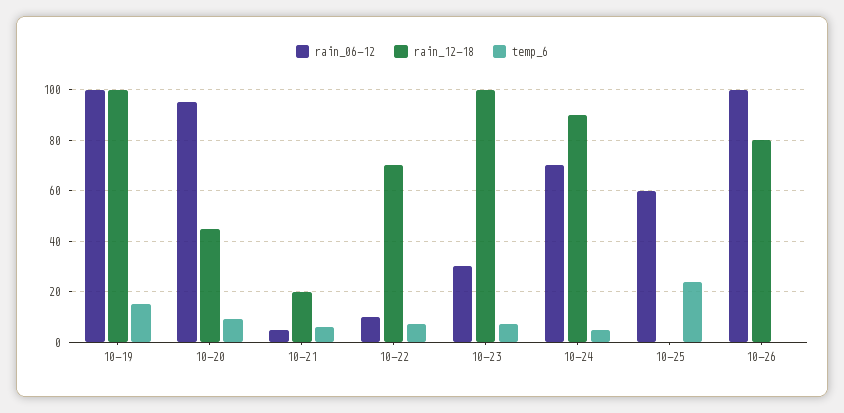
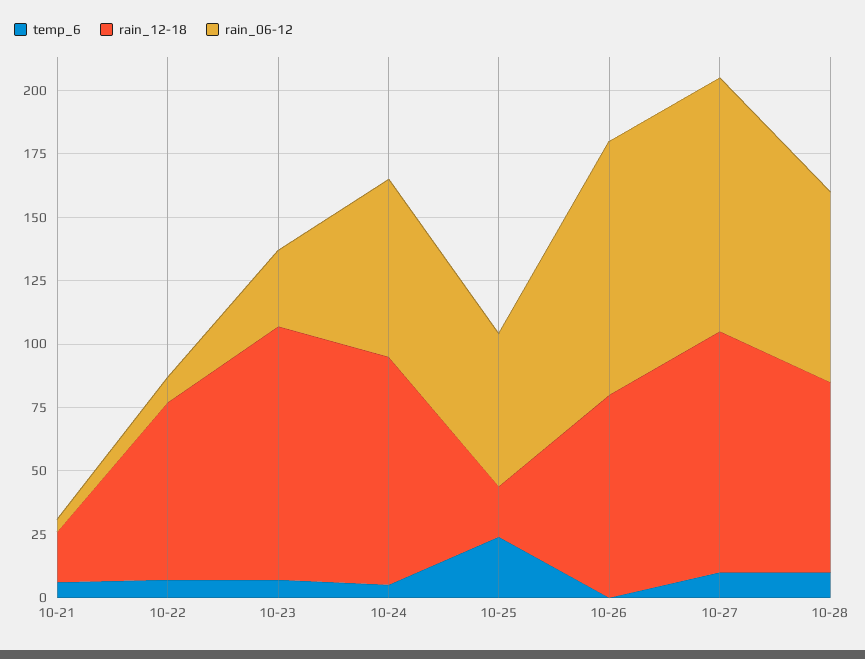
rain_06-12, 10-19: 100 -> none
rain_12-18, 10-19: 100 -> none
temp_6, 10-19: 15 -> none
rain_06-12, 10-20: 95 -> none
rain_12-18, 10-20: 45 -> none
temp_6, 10-20: 10 -> none
rain_12-18, 10-25: 0 -> 20
temp_6, 10-27: none -> 10
rain_12-18, 10-27: none -> 95
rain_06-12, 10-27: none -> 100
temp_6, 10-28: none -> 10
rain_12-18, 10-28: none -> 75
rain_06-12, 10-28: none -> 75

